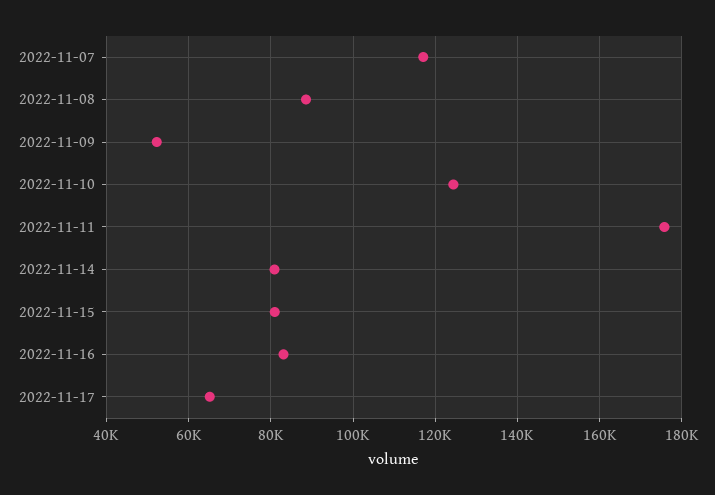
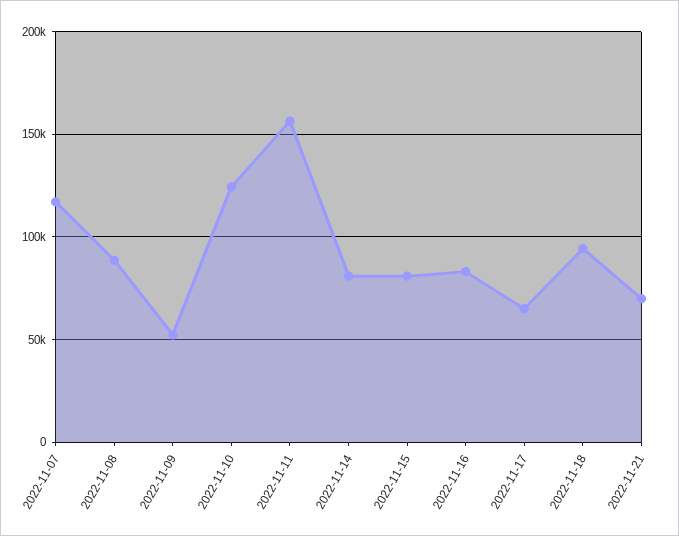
2022-11-11: 176000 -> 155000
2022-11-18: none -> 95000
2022-11-21: none -> 70000

